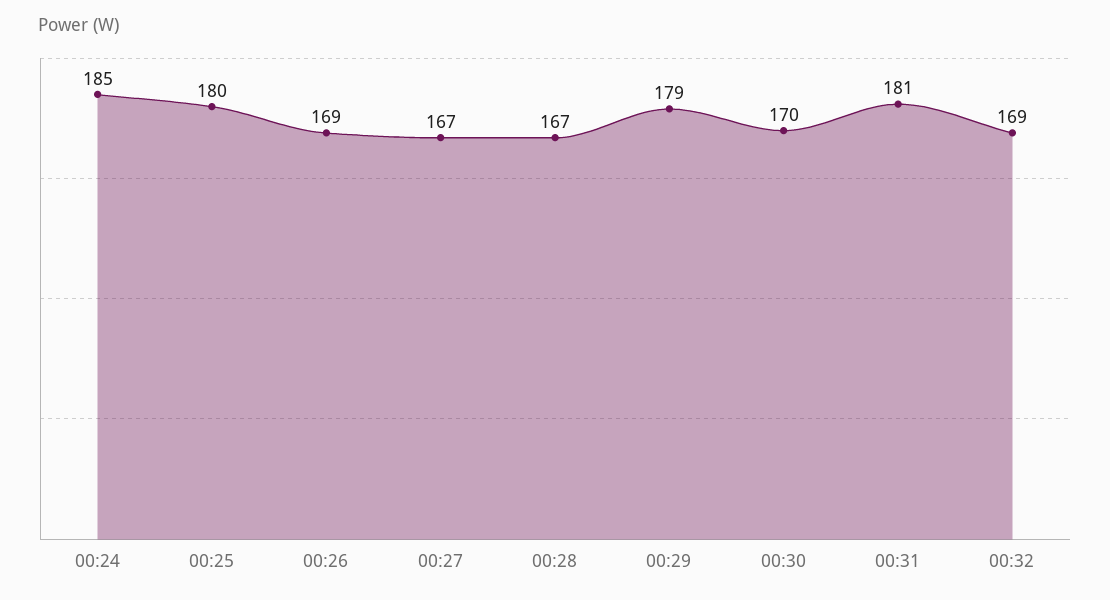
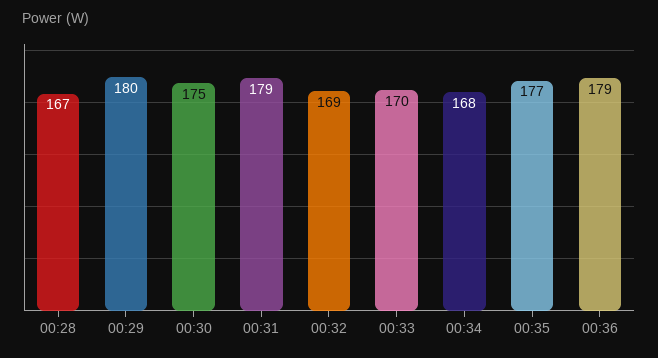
00:24: 185 -> none
00:25: 180 -> none
00:26: 169 -> none
00:27: 167 -> none
00:29: 179 -> 180
00:30: 170 -> 175
00:31: 181 -> 179
00:33: none -> 170
00:34: none -> 168
00:35: none -> 177
00:36: none -> 179

